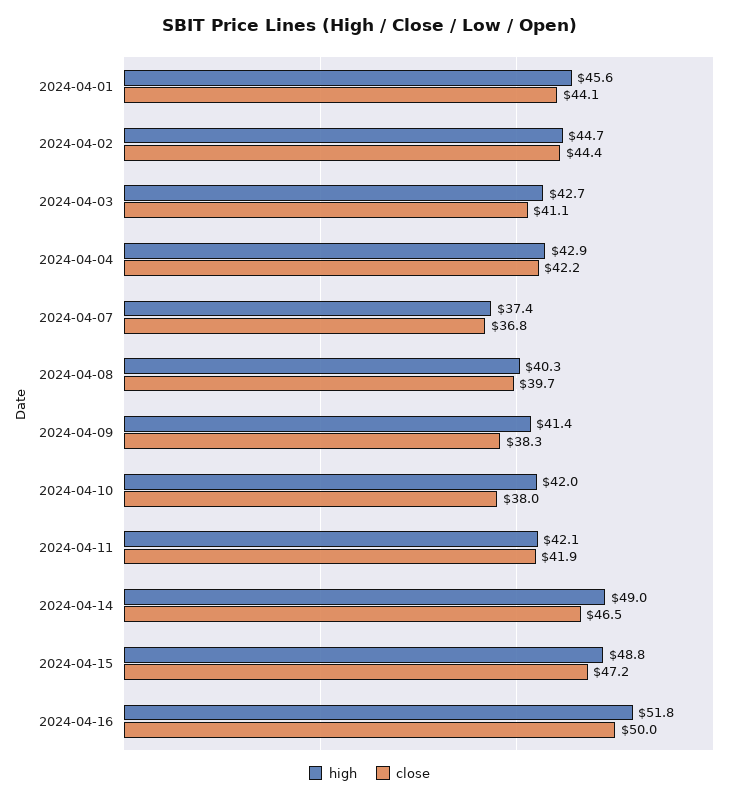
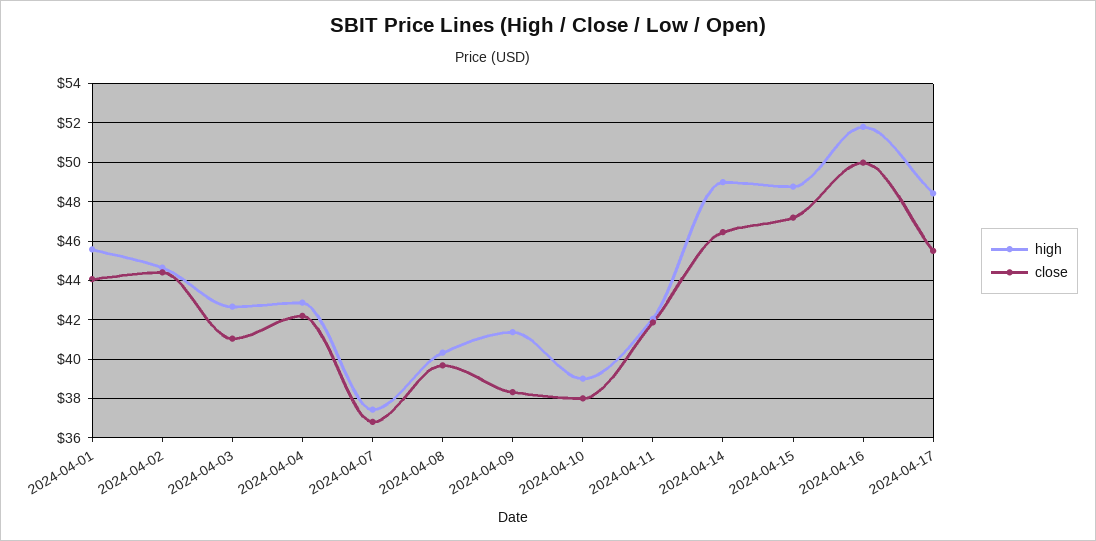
high, 2024-04-10: 42 -> 39
high, 2024-04-17: none -> 48.5
close, 2024-04-17: none -> 45.5

